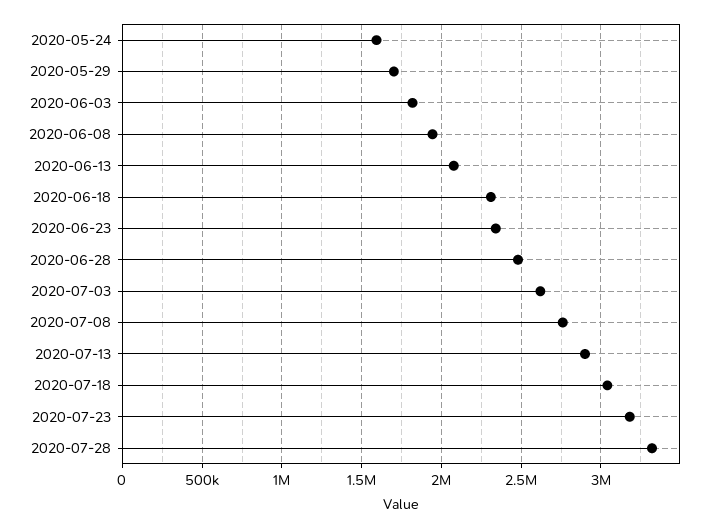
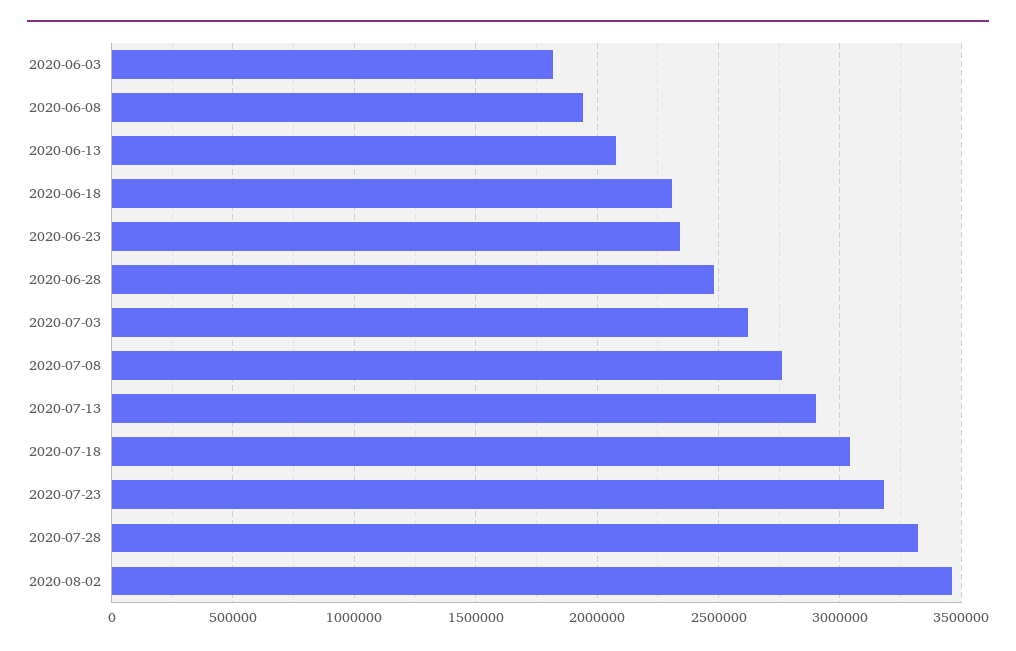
2020-05-24: 1600000 -> none
2020-05-29: 1700000 -> none
2020-08-02: none -> 3450000

